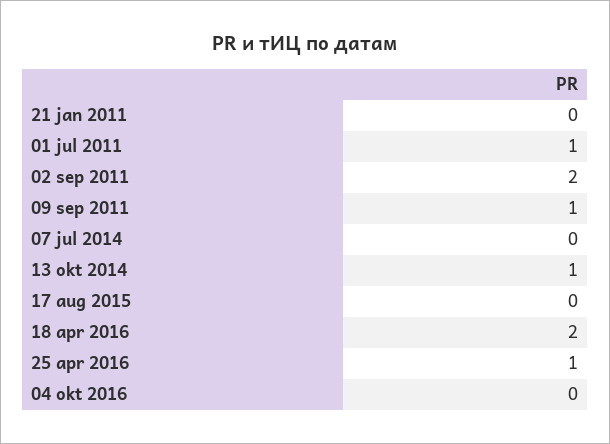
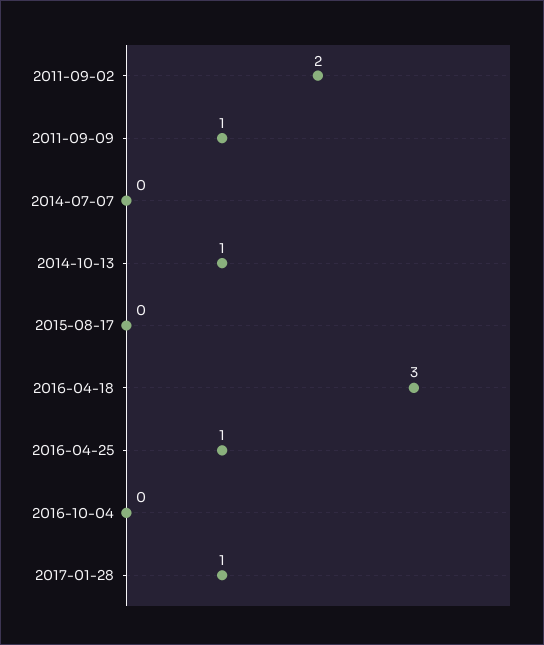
21 jan 2011: 0 -> none
01 jul 2011: 1 -> none
18 apr 2016: 2 -> 3
2017-01-28: none -> 1

